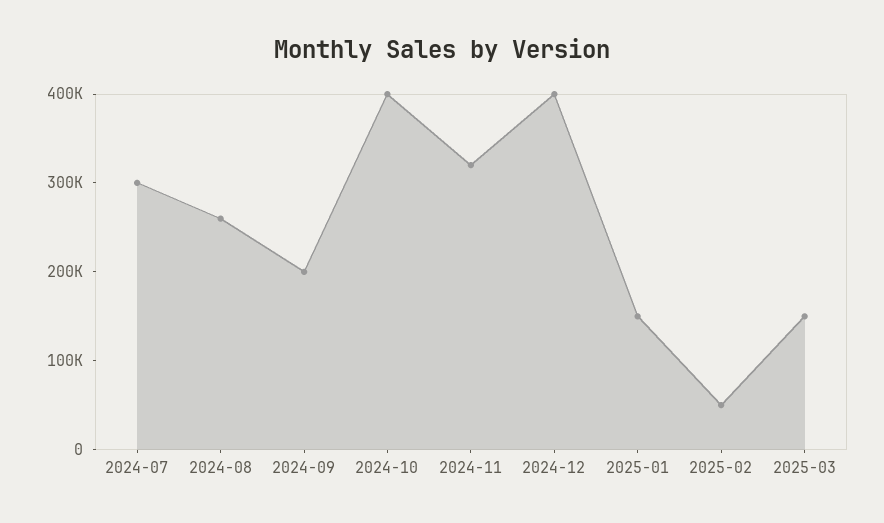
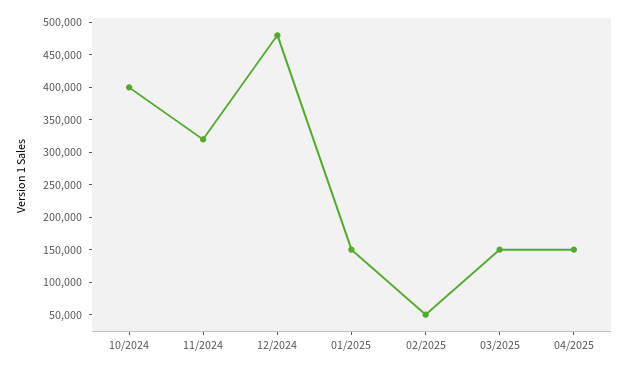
2024-07: 300000 -> none
2024-08: 260000 -> none
2024-09: 200000 -> none
2024-12: 400000 -> 475000
04/2025: none -> 150000

